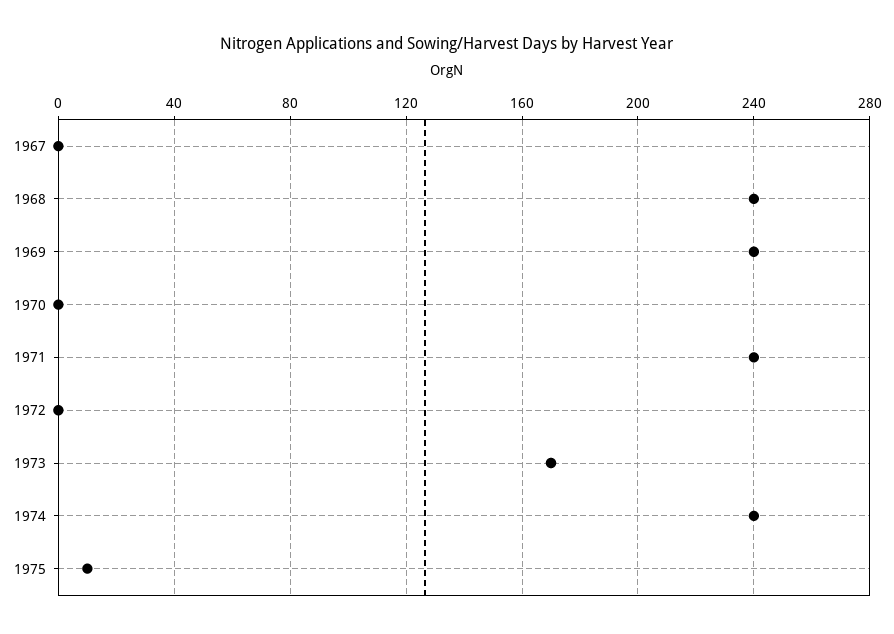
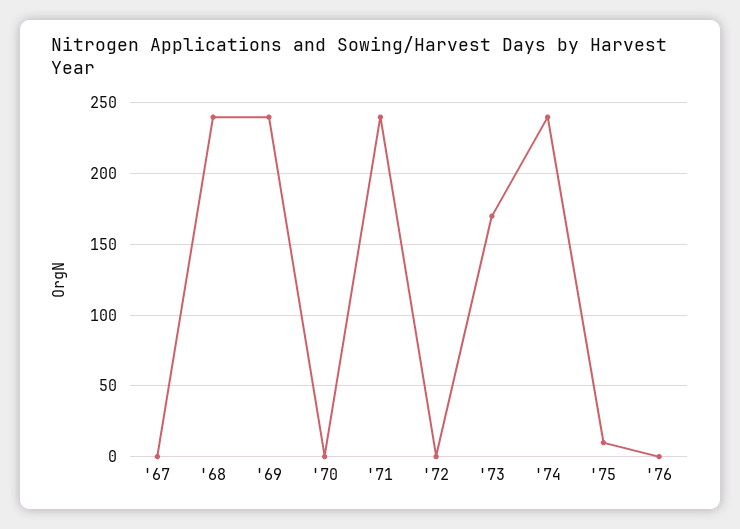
'76: none -> 0

